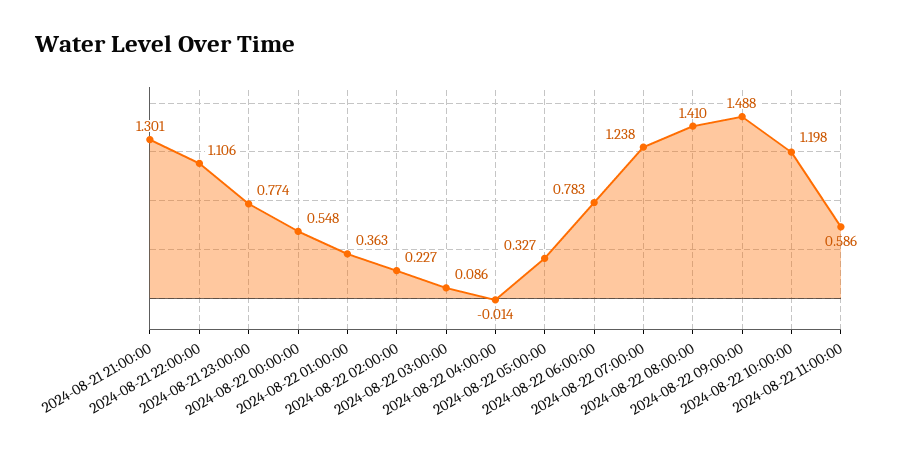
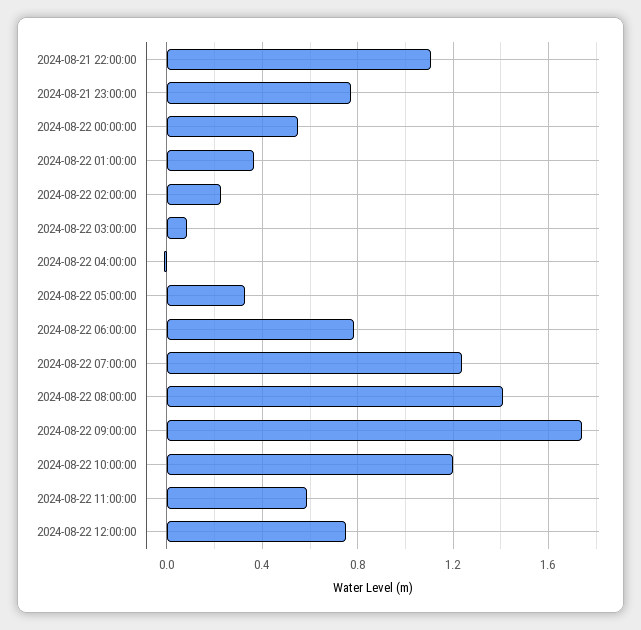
2024-08-21 21:00:00: 1.301 -> none
2024-08-22 09:00:00: 1.488 -> 1.75
2024-08-22 12:00:00: none -> 0.75

